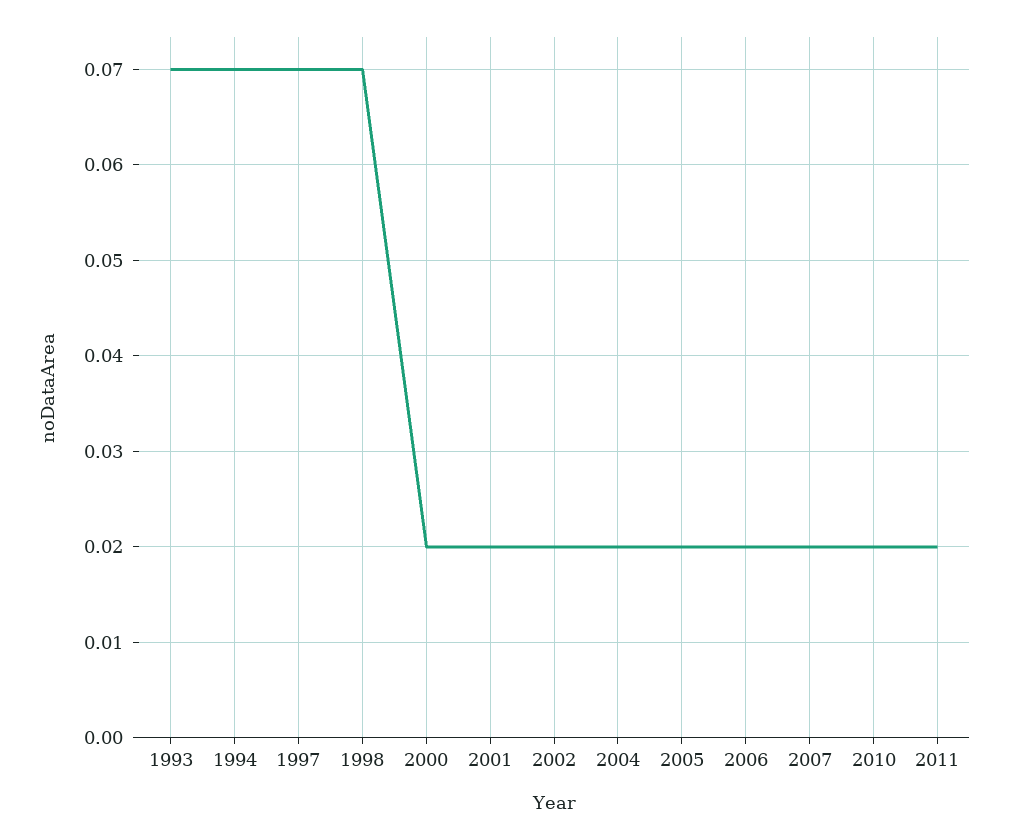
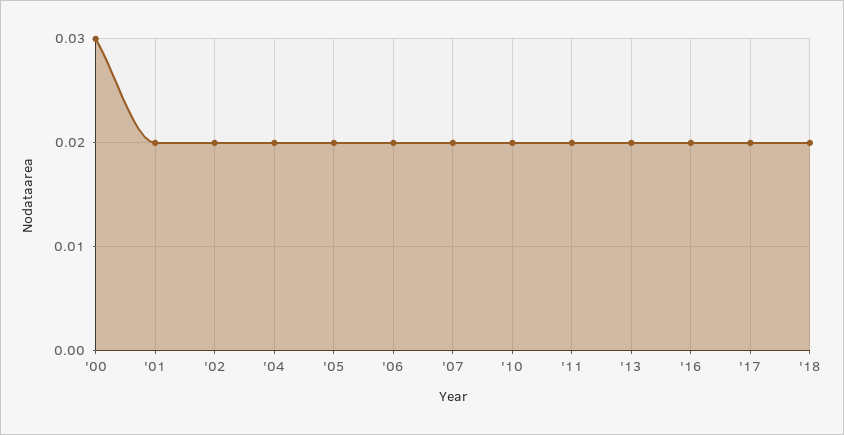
1993: 0.07 -> none
1994: 0.07 -> none
1997: 0.07 -> none
1998: 0.07 -> none
2000: 0.02 -> 0.03
'13: none -> 0.02
'16: none -> 0.02
'17: none -> 0.02
'18: none -> 0.02

